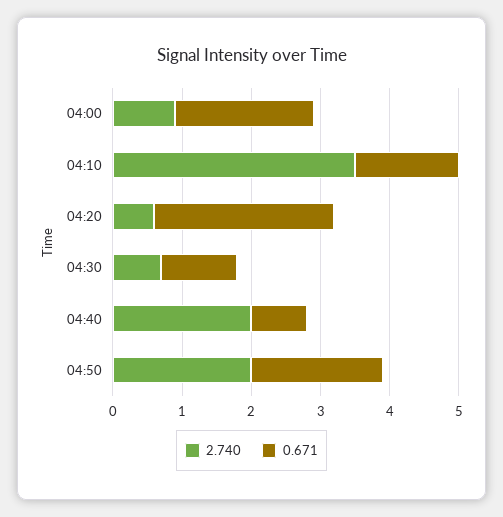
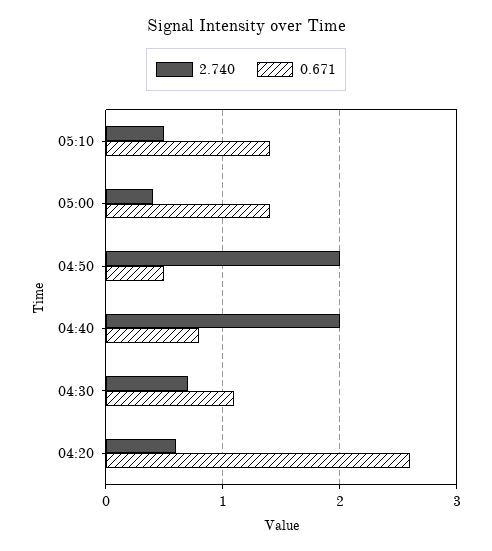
2.740, 04:00: 1 -> none
0.671, 04:00: 2 -> none
2.740, 04:10: 3.5 -> none
0.671, 04:10: 1.5 -> none
0.671, 04:50: 2 -> 0.5
2.740, 05:10: none -> 0.5
0.671, 05:10: none -> 1.4
2.740, 05:00: none -> 0.4
0.671, 05:00: none -> 1.4

